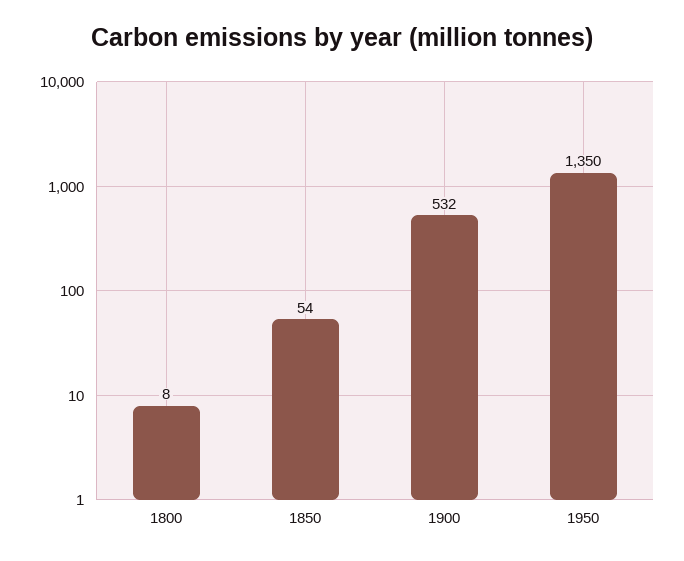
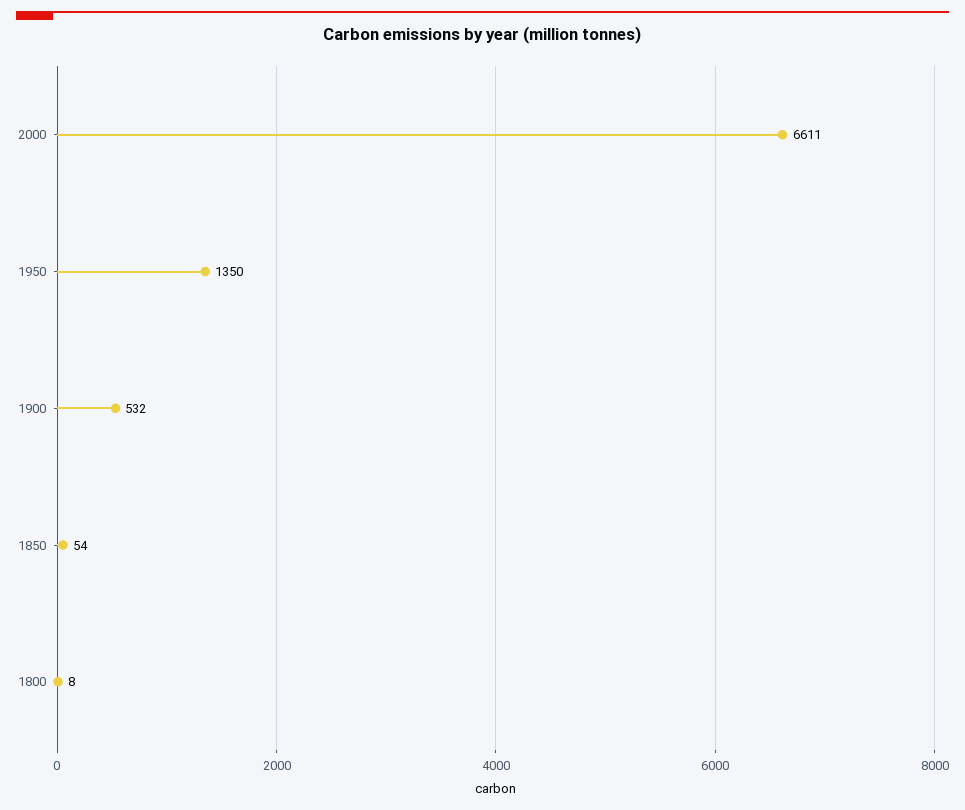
2000: none -> 6611

